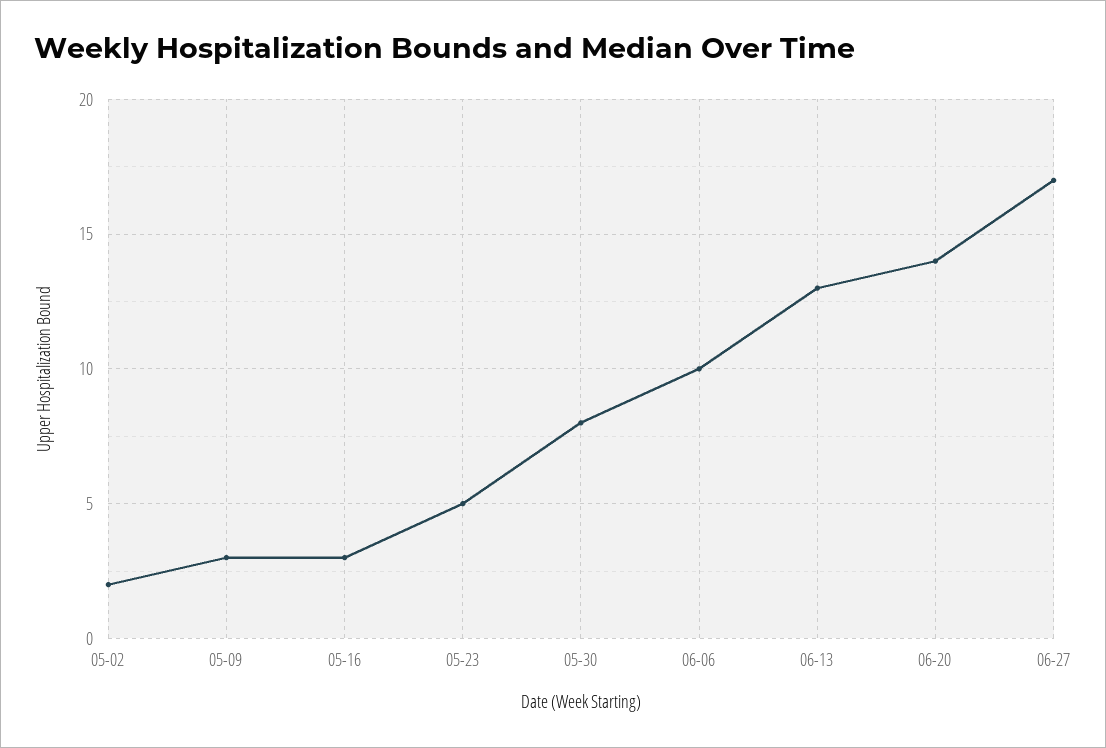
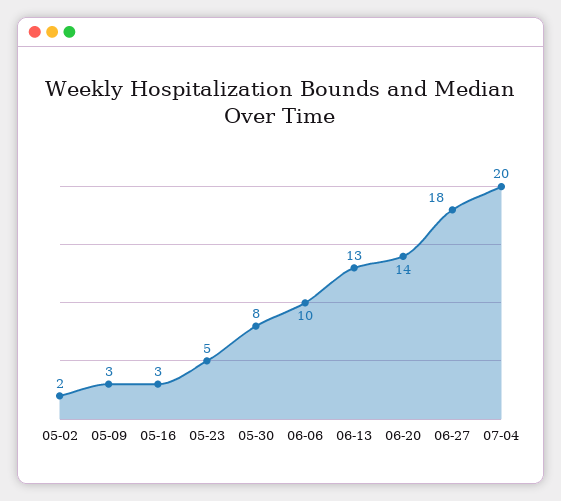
06-27: 17 -> 18
07-04: none -> 20

